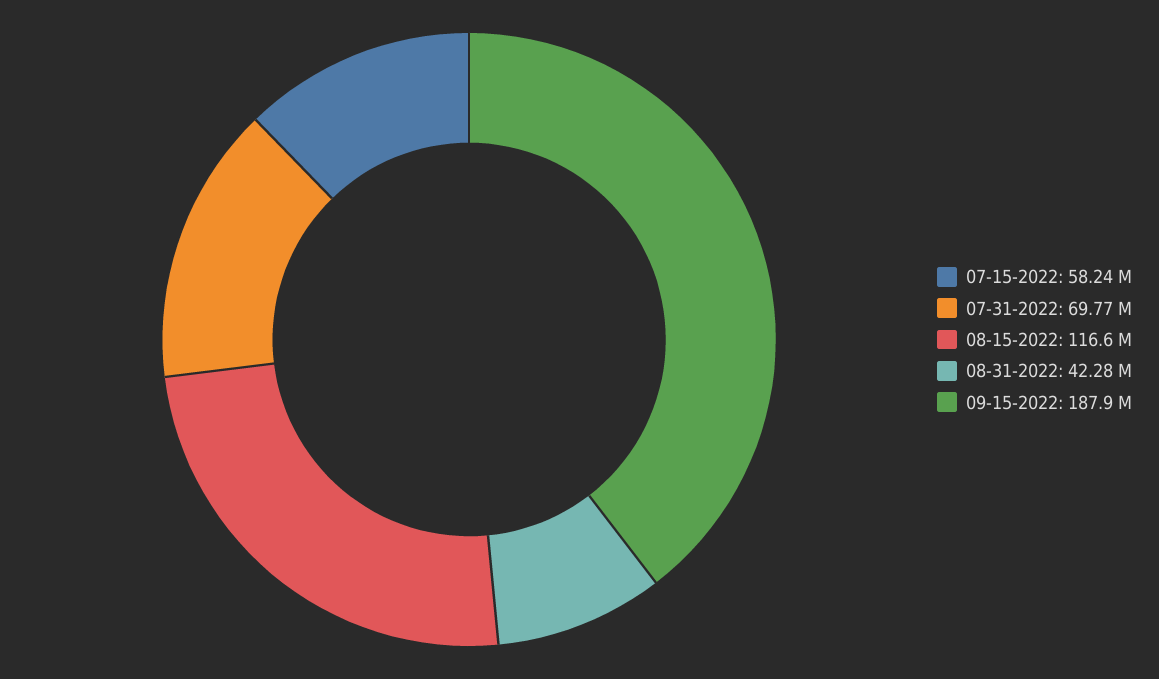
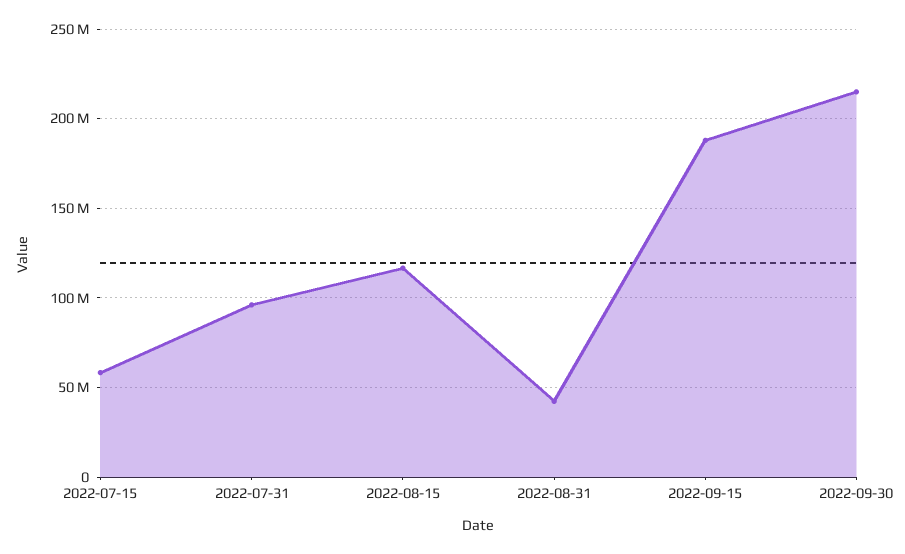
07-31-2022: 69770000 -> 95000000
2022-09-30: none -> 215000000

